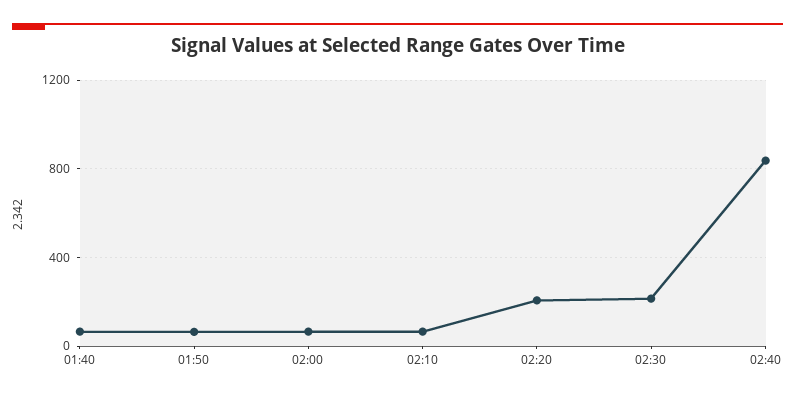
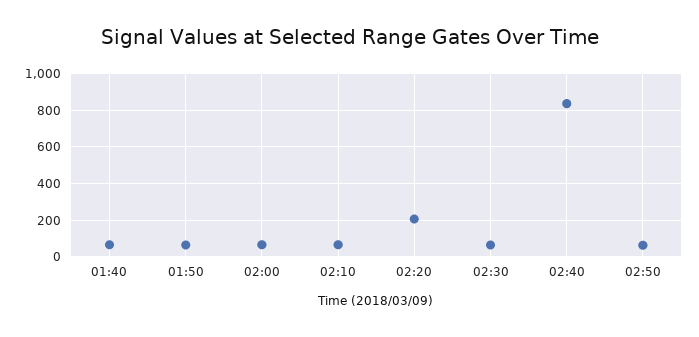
02:30: 200 -> 50
02:50: none -> 50

